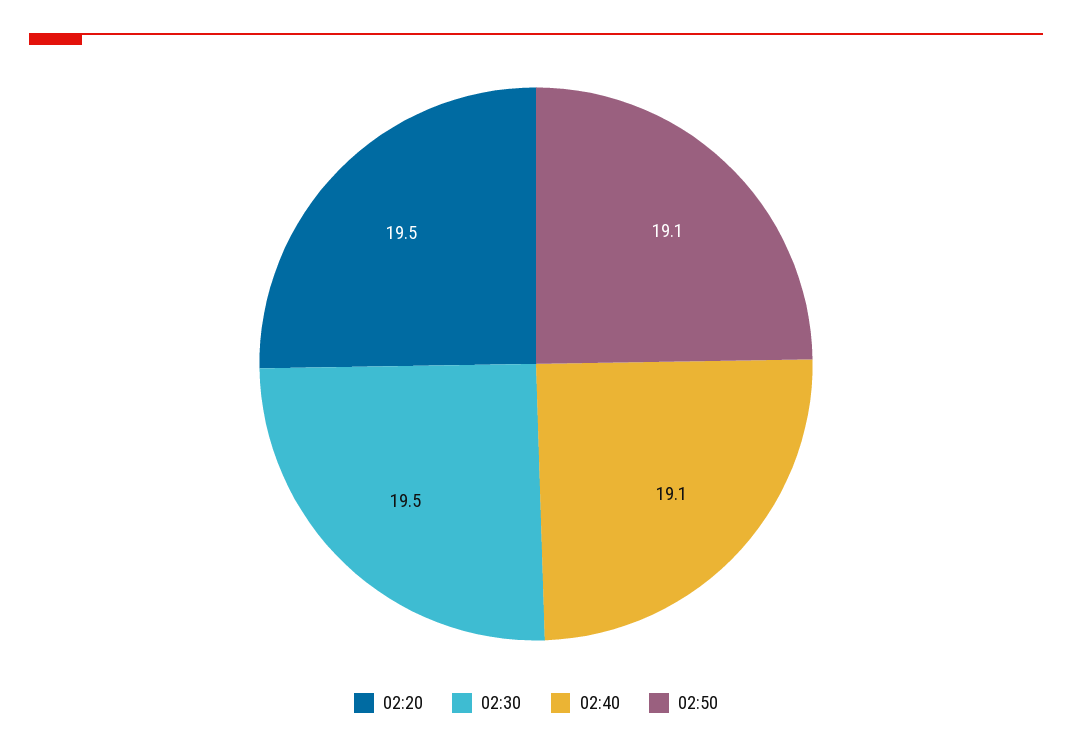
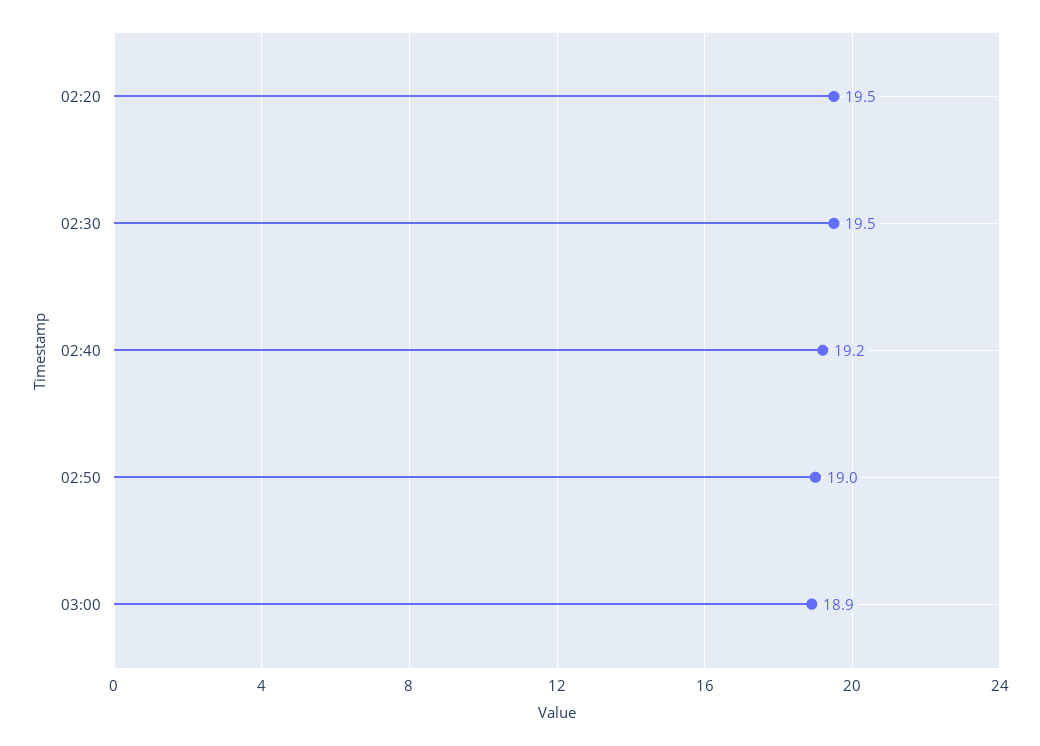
02:40: 19.1 -> 19.2
02:50: 19.1 -> 19
03:00: none -> 18.9

